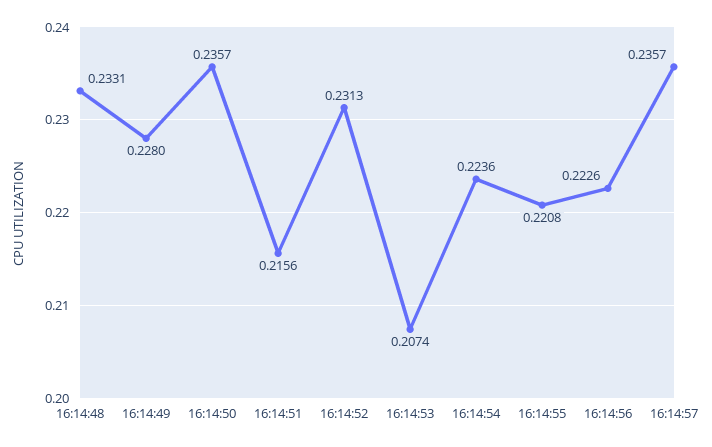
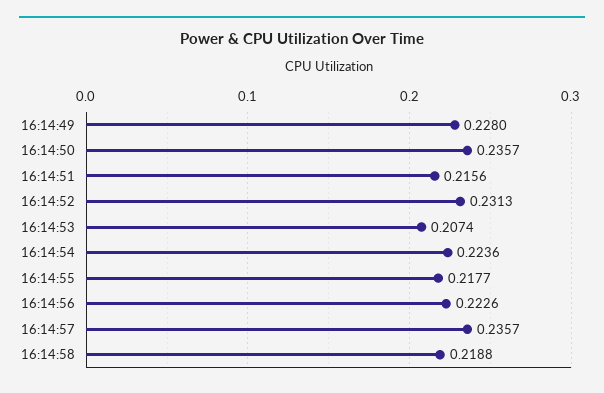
16:14:48: 0.2331 -> none
16:14:55: 0.2208 -> 0.2177
16:14:58: none -> 0.2188

